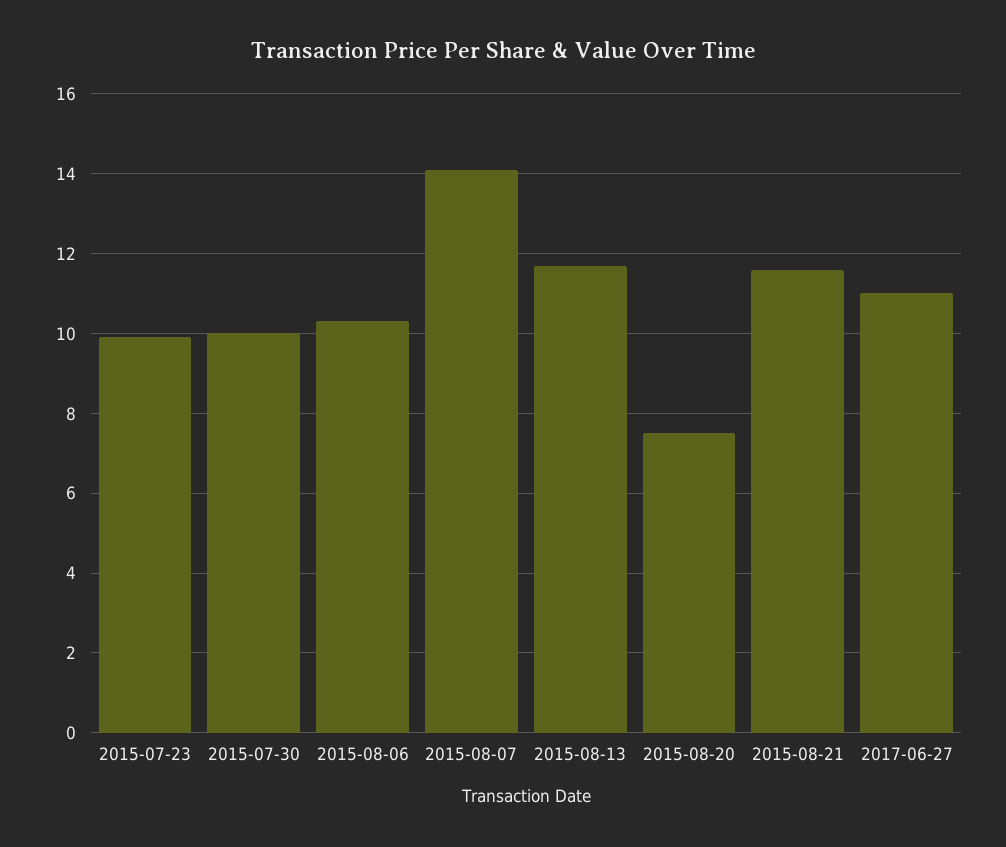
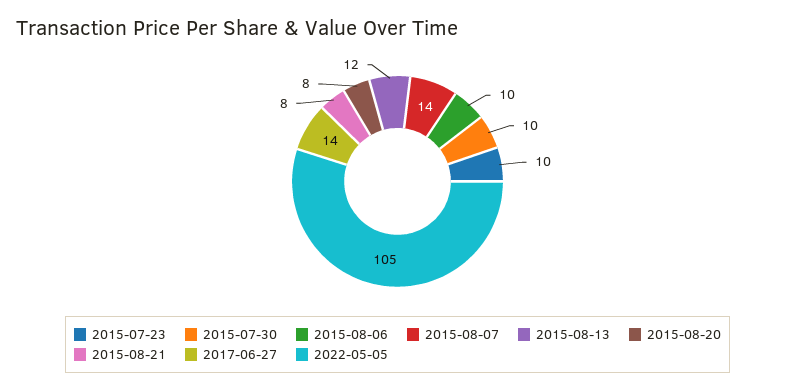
2015-08-21: 11.5 -> 8
2017-06-27: 11 -> 14
2022-05-05: none -> 105

